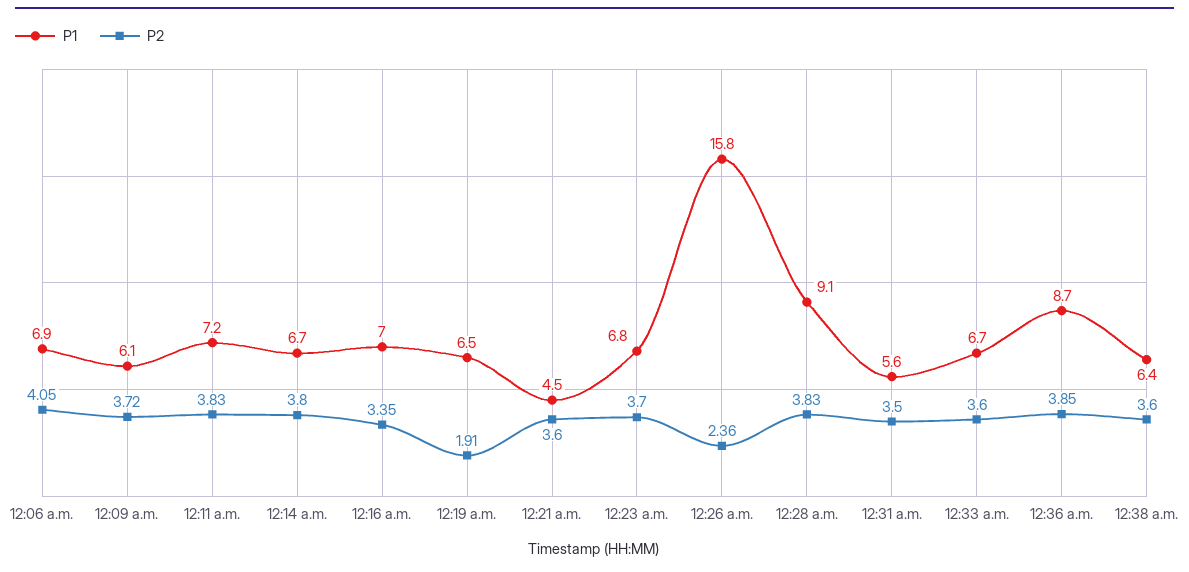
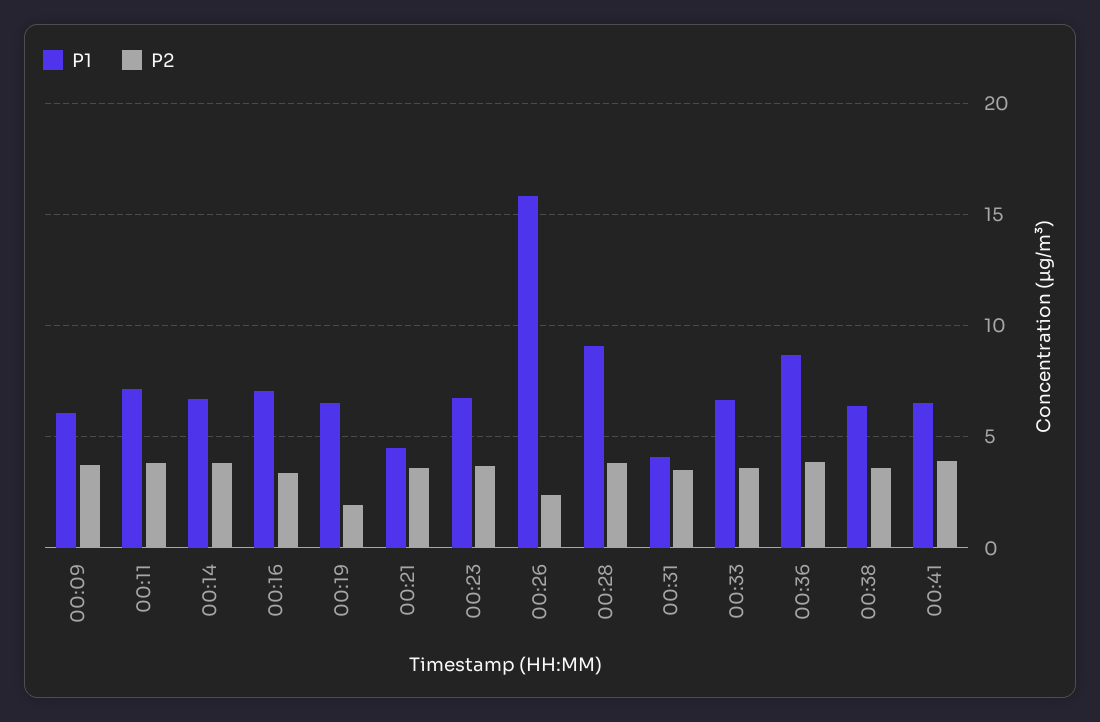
P1, 12:06 a.m.: 6.9 -> none
P2, 12:06 a.m.: 4.05 -> none
P1, 12:31 a.m.: 5.6 -> 4
P1, 00:41: none -> 6.5
P2, 00:41: none -> 4

